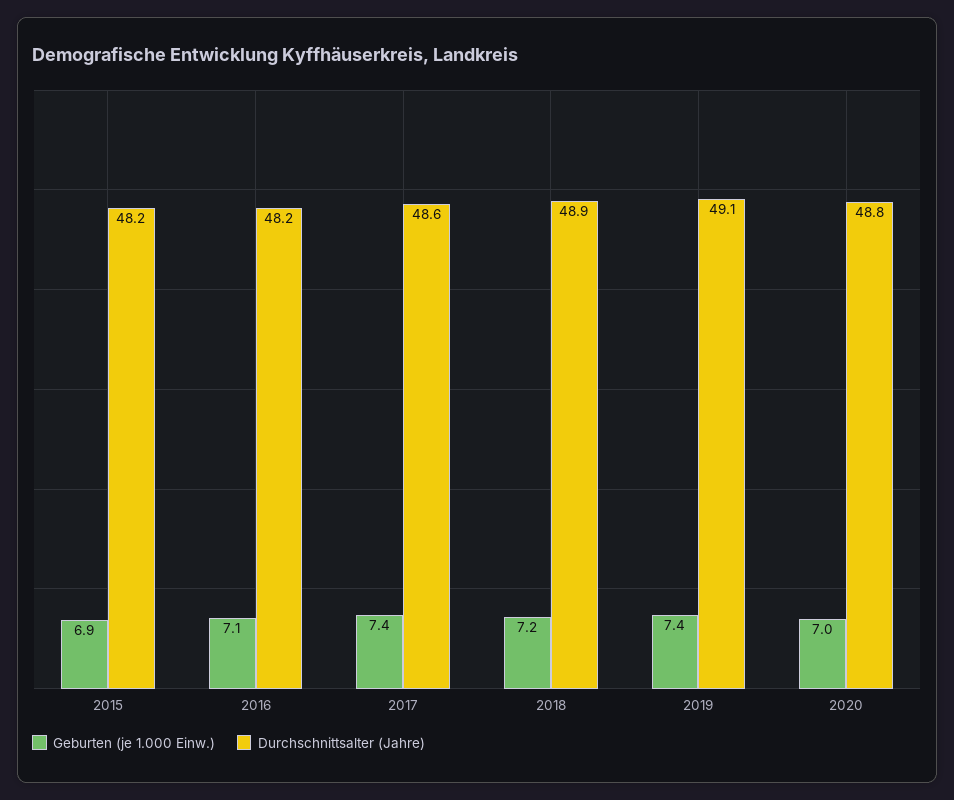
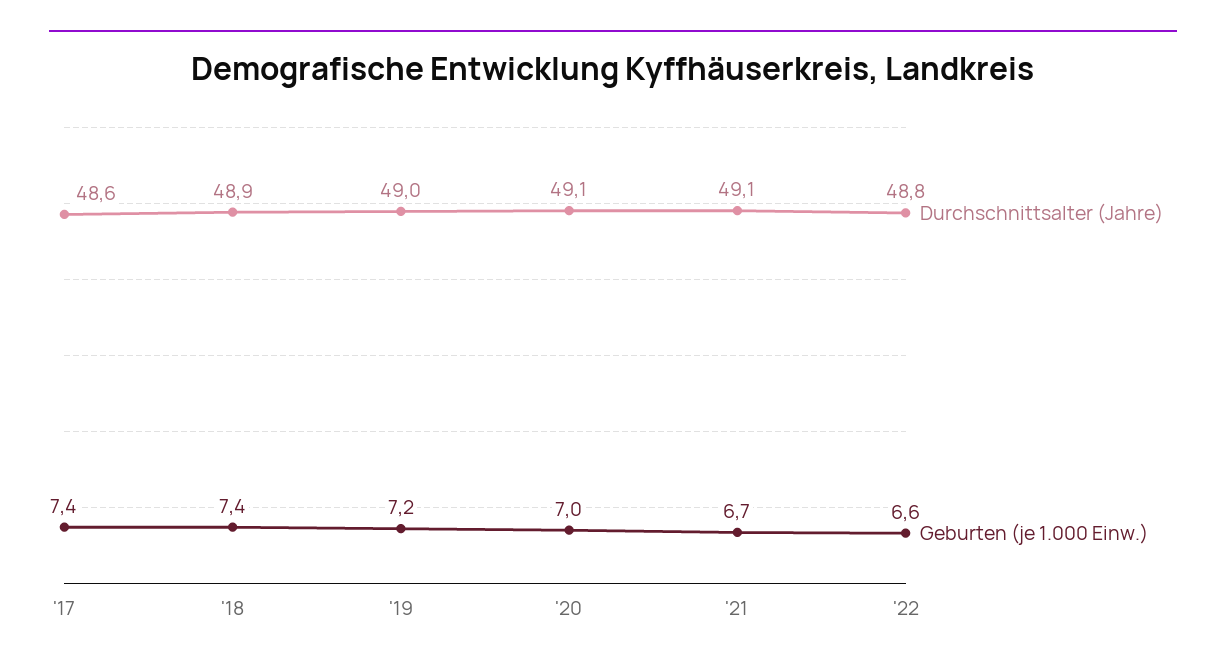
Geburten (je 1.000 Einw.), 2015: 6.9 -> none
Durchschnittsalter (Jahre), 2015: 48.2 -> none
Geburten (je 1.000 Einw.), 2016: 7.1 -> none
Durchschnittsalter (Jahre), 2016: 48.2 -> none
Geburten (je 1.000 Einw.), 2018: 7.2 -> 7.4
Geburten (je 1.000 Einw.), 2019: 7.4 -> 7.2
Durchschnittsalter (Jahre), 2019: 49.1 -> 49
Durchschnittsalter (Jahre), 2020: 48.8 -> 49.1
Durchschnittsalter (Jahre), '21: none -> 49.1
Geburten (je 1.000 Einw.), '21: none -> 6.7
Durchschnittsalter (Jahre), '22: none -> 48.8
Geburten (je 1.000 Einw.), '22: none -> 6.6

